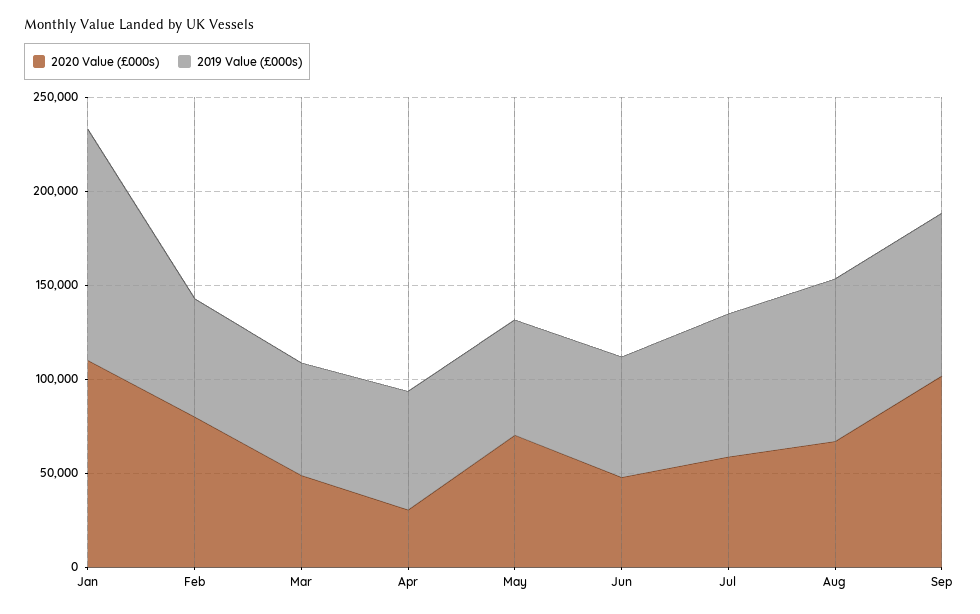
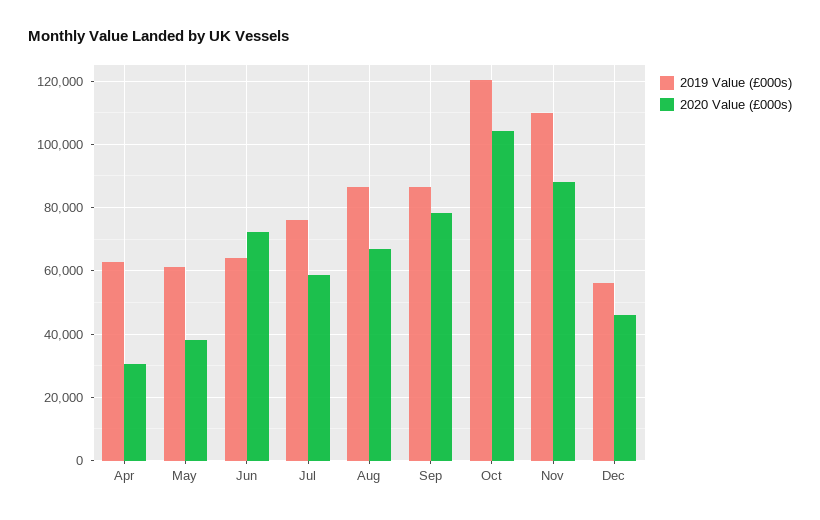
2020 Value (£000s), Jan: 110000 -> none
2019 Value (£000s), Jan: 120000 -> none
2020 Value (£000s), Feb: 80000 -> none
2019 Value (£000s), Feb: 60000 -> none
2020 Value (£000s), Mar: 50000 -> none
2019 Value (£000s), Mar: 60000 -> none
2020 Value (£000s), May: 70000 -> 38000
2020 Value (£000s), Jun: 50000 -> 72000
2020 Value (£000s), Sep: 100000 -> 78000
2019 Value (£000s), Oct: none -> 120000
2020 Value (£000s), Oct: none -> 104000
2019 Value (£000s), Nov: none -> 110000
2020 Value (£000s), Nov: none -> 88000
2019 Value (£000s), Dec: none -> 56000
2020 Value (£000s), Dec: none -> 46000

